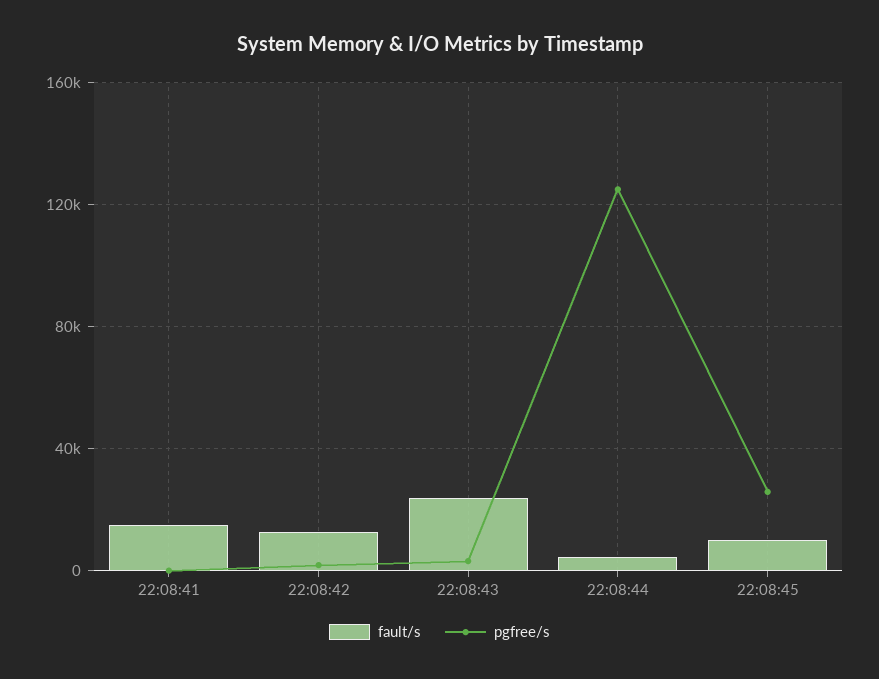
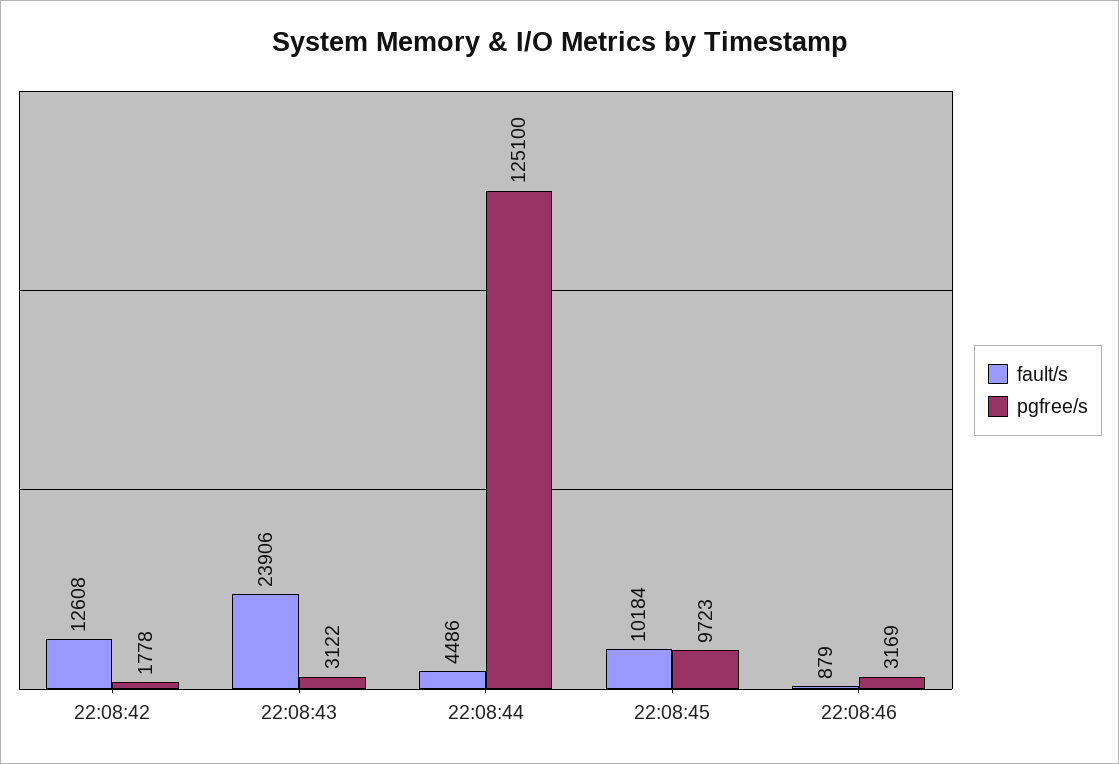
fault/s, 22:08:41: 15000 -> none
pgfree/s, 22:08:41: 0 -> none
pgfree/s, 22:08:45: 25000 -> 9723
fault/s, 22:08:46: none -> 879
pgfree/s, 22:08:46: none -> 3169

